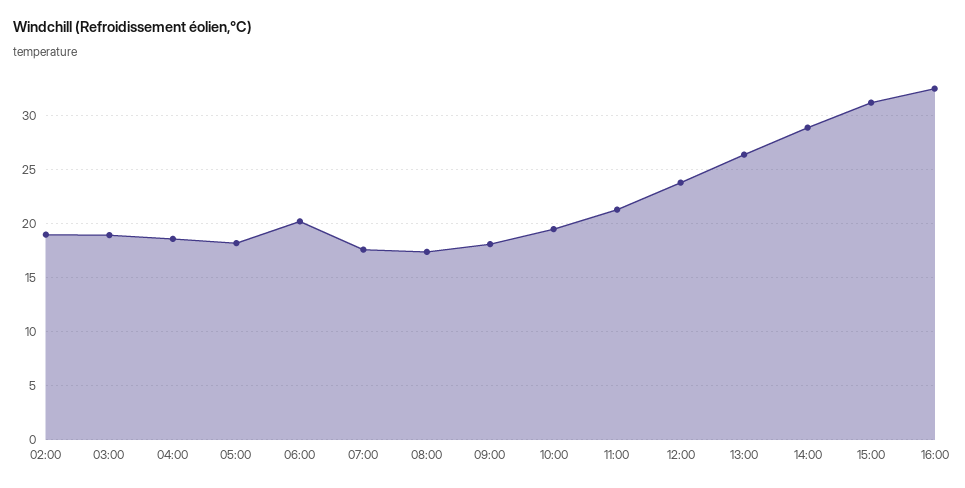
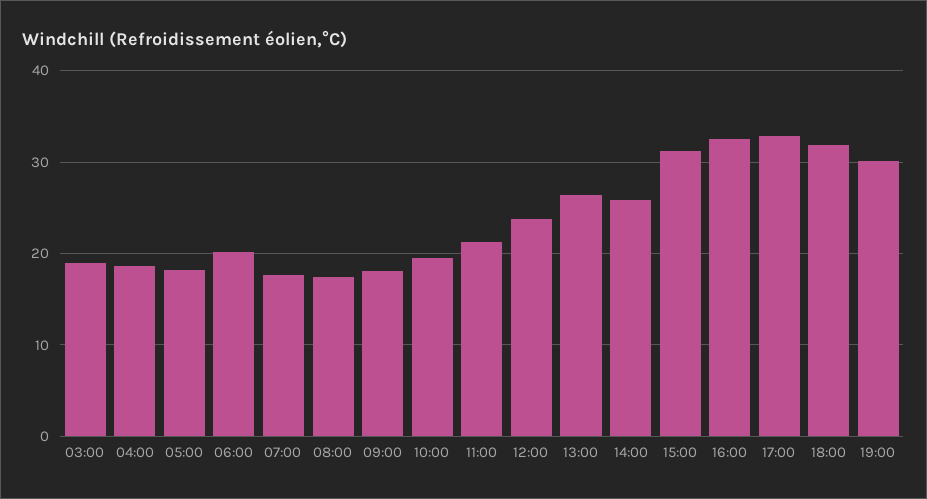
02:00: 19 -> none
14:00: 29 -> 26
17:00: none -> 33
18:00: none -> 32
19:00: none -> 30

